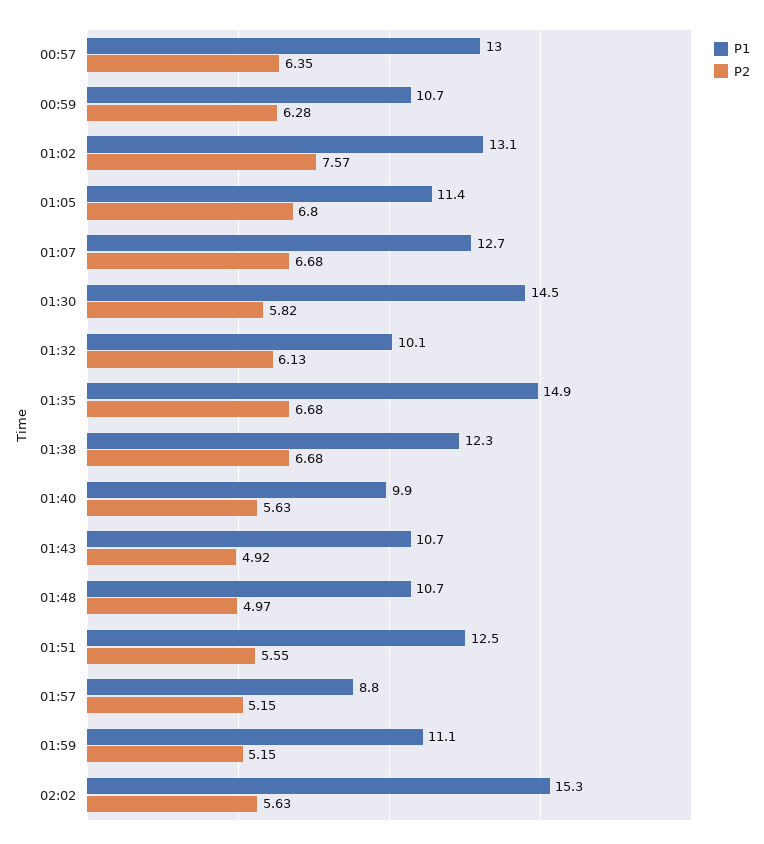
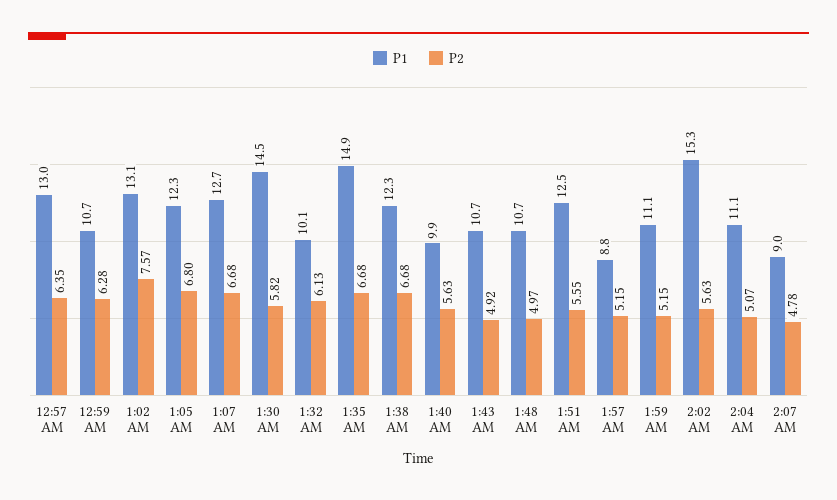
P1, 01:05: 11.4 -> 12.3
P1, 2:04 AM: none -> 11.1
P2, 2:04 AM: none -> 5.07
P1, 2:07 AM: none -> 9
P2, 2:07 AM: none -> 4.78

